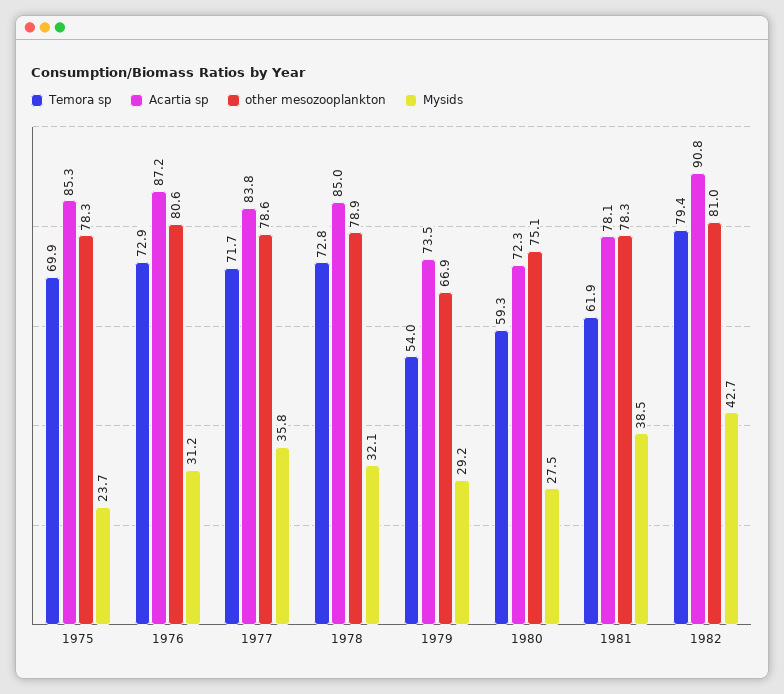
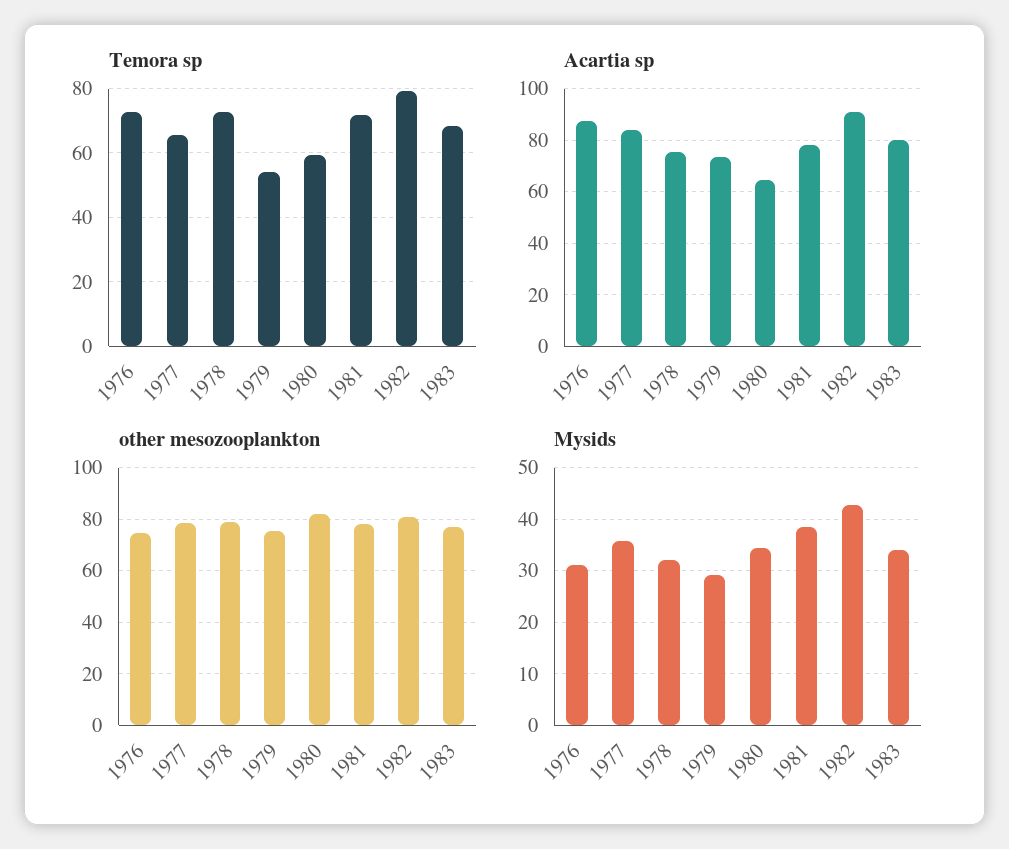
Temora sp, 1975: 69.9 -> none
Acartia sp, 1975: 85.3 -> none
other mesozooplankton, 1975: 78.3 -> none
Mysids, 1975: 23.7 -> none
other mesozooplankton, 1976: 80.6 -> 75
Temora sp, 1977: 71.7 -> 66
Acartia sp, 1978: 85 -> 75
other mesozooplankton, 1979: 66.9 -> 75
Acartia sp, 1980: 72.3 -> 65
other mesozooplankton, 1980: 75.1 -> 82.5
Mysids, 1980: 27.5 -> 34
Temora sp, 1981: 61.9 -> 72
Temora sp, 1983: none -> 68
Acartia sp, 1983: none -> 80
other mesozooplankton, 1983: none -> 77.5
Mysids, 1983: none -> 34

